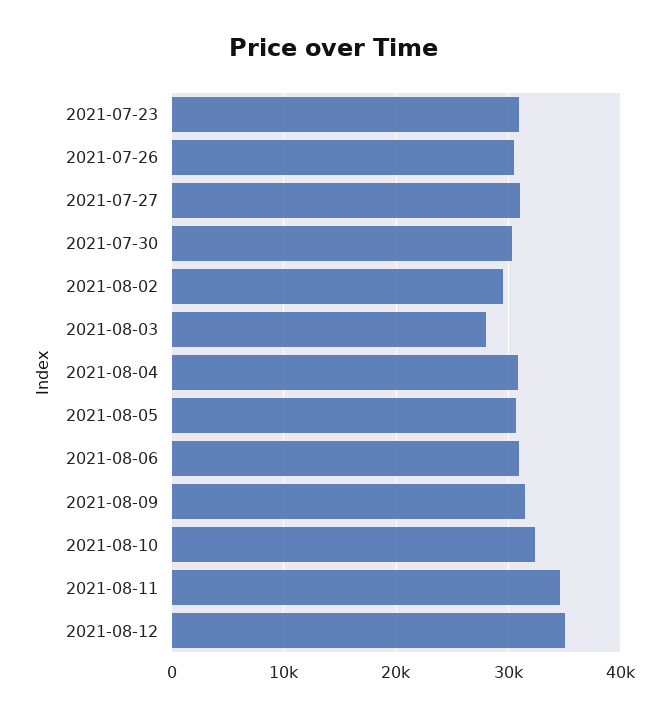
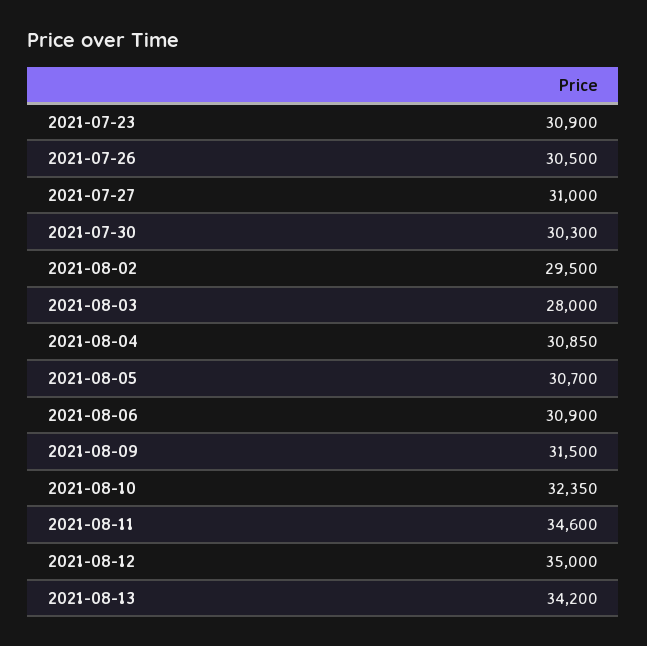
2021-08-13: none -> 34200

